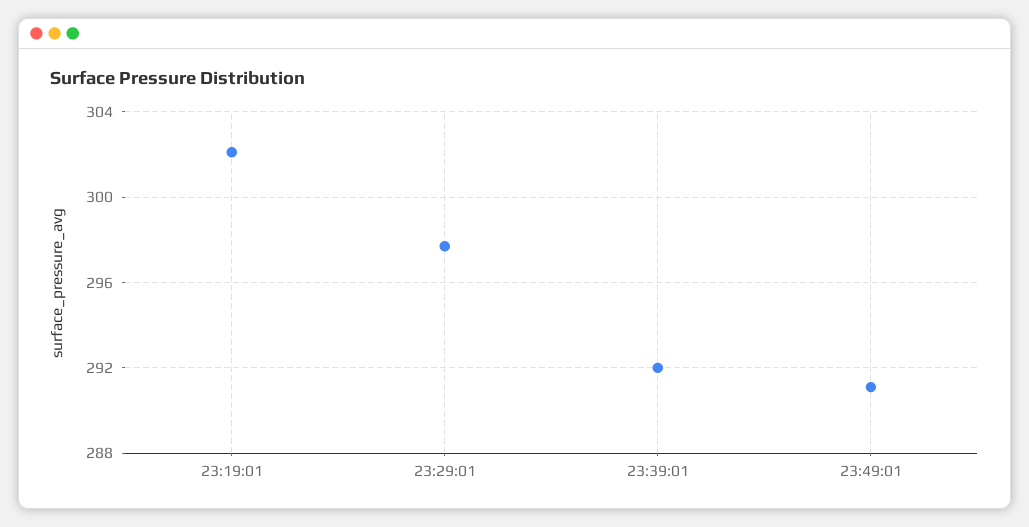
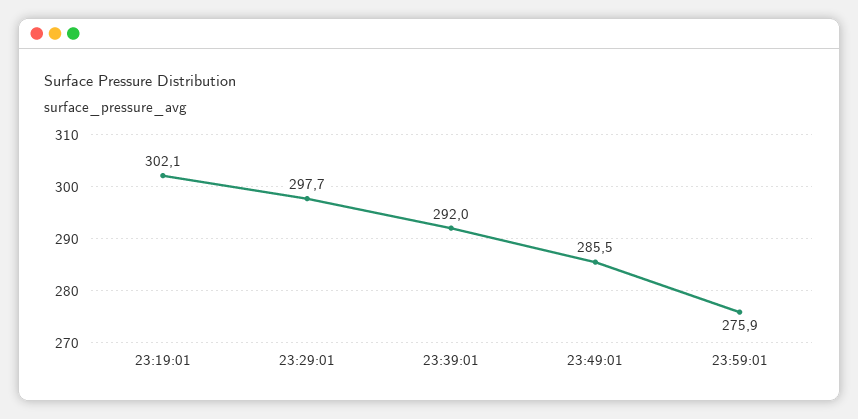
23:49:01: 291 -> 285.5
23:59:01: none -> 275.9

